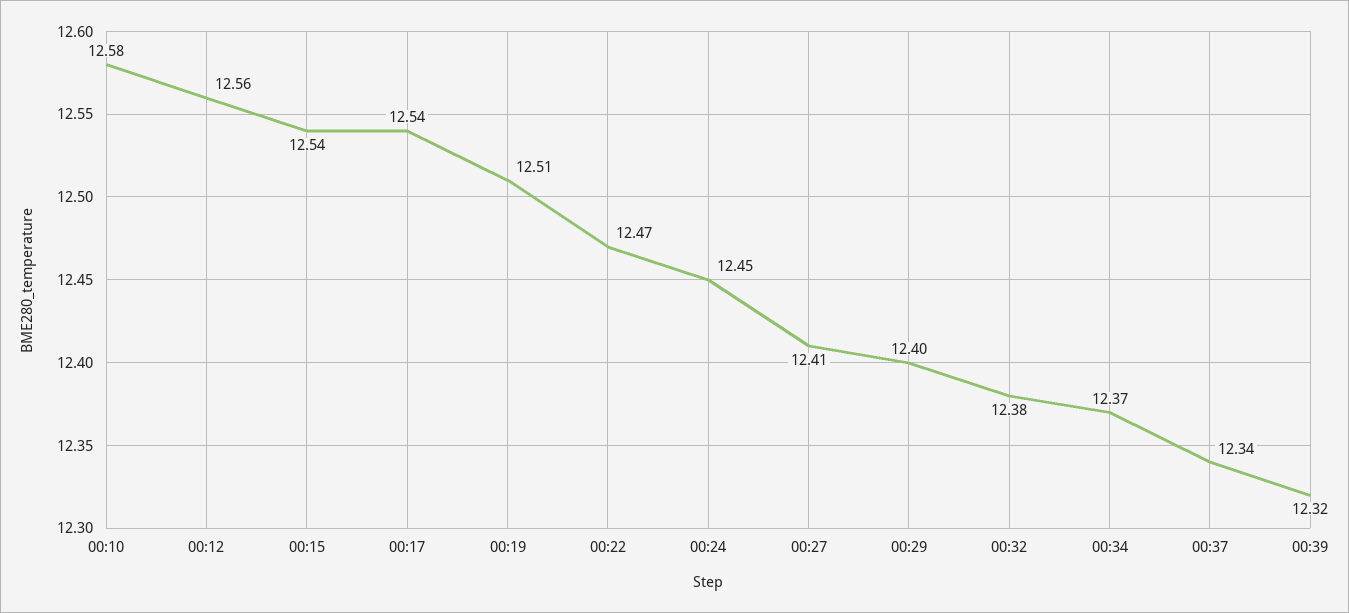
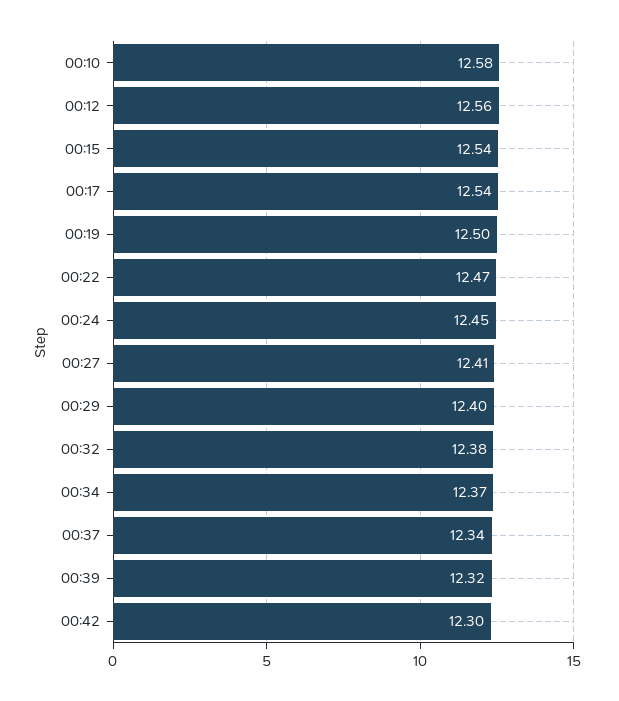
00:19: 12.51 -> 12.5
00:42: none -> 12.3

